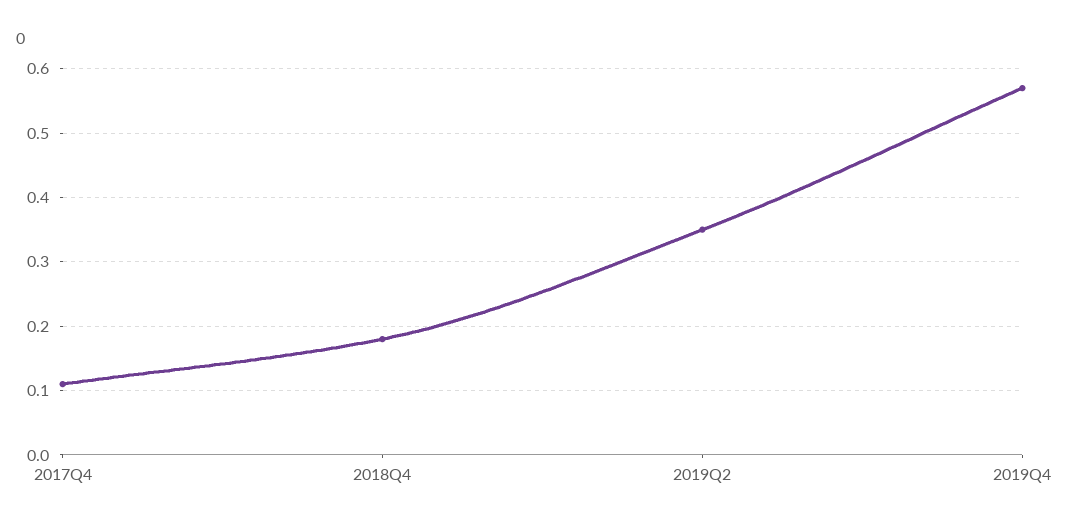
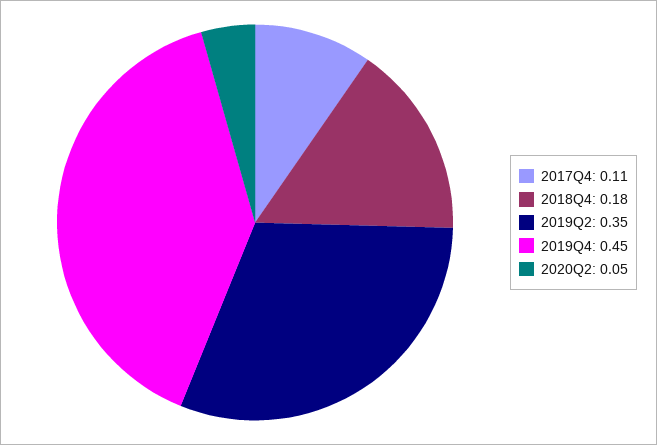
2019Q4: 0.57 -> 0.45
2020Q2: none -> 0.05

